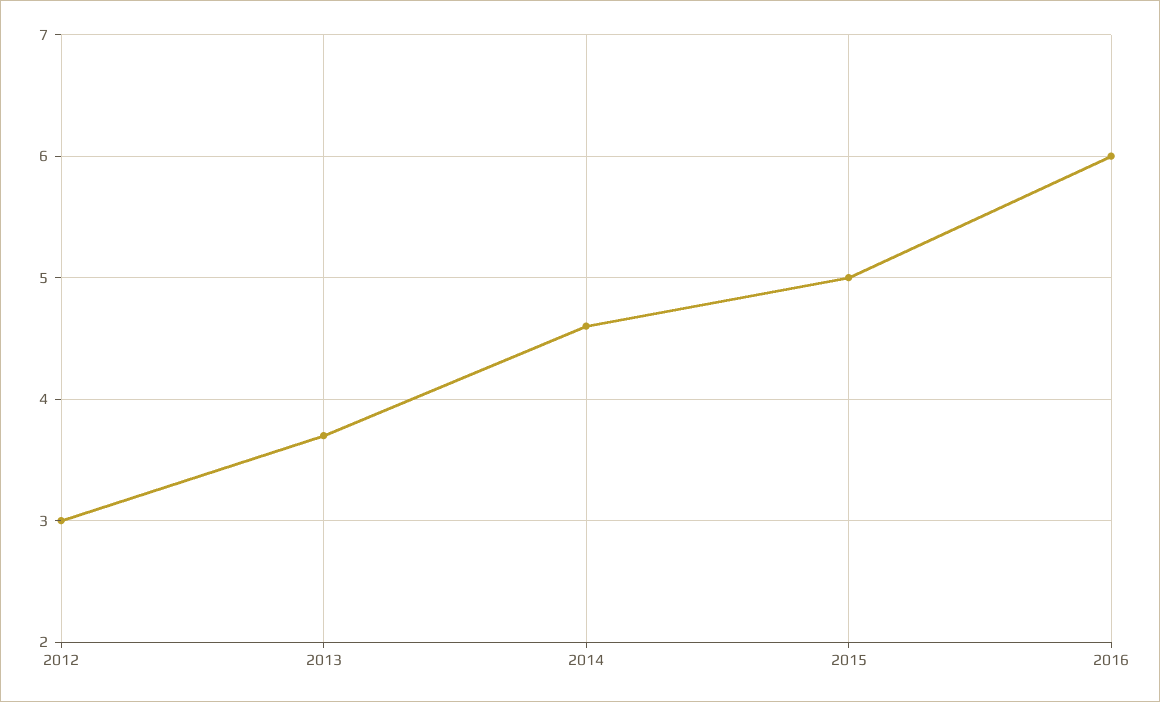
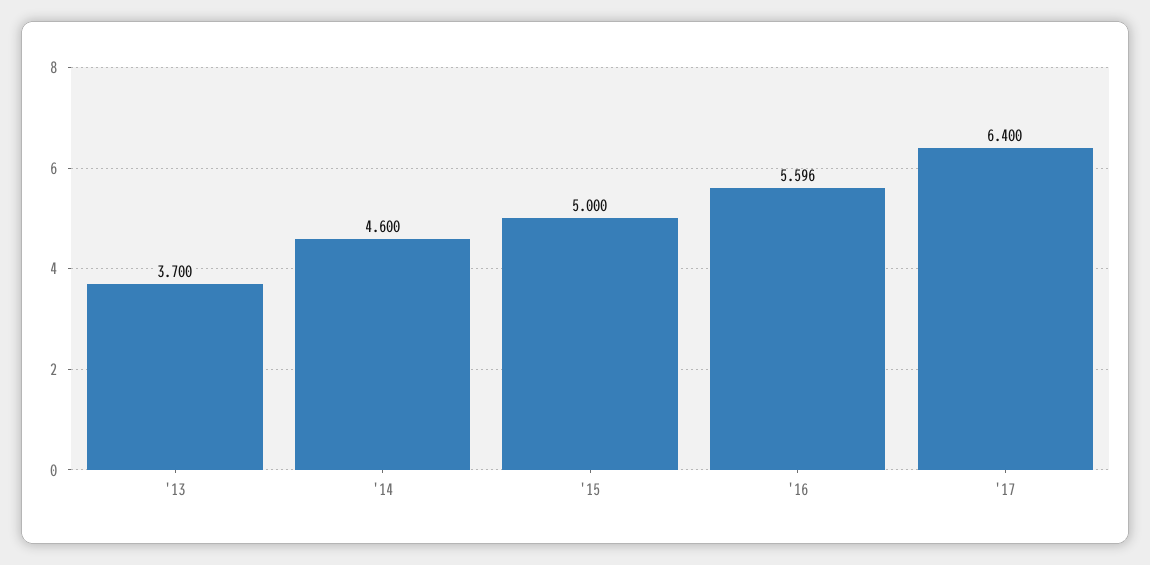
2012: 3 -> none
2016: 6 -> 5.596
'17: none -> 6.4

